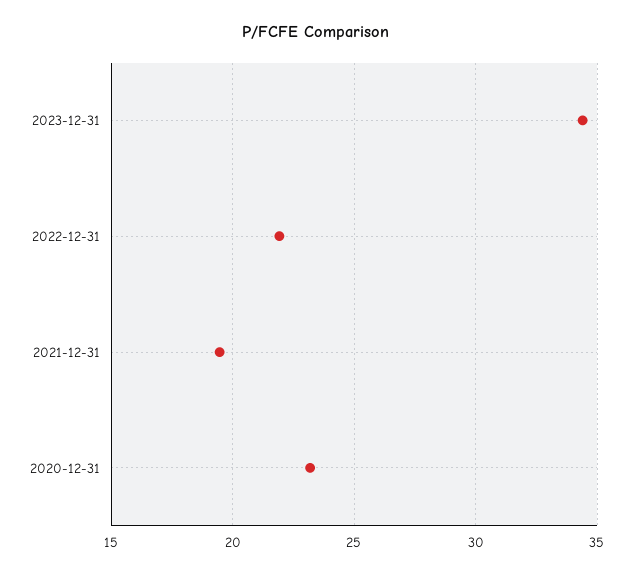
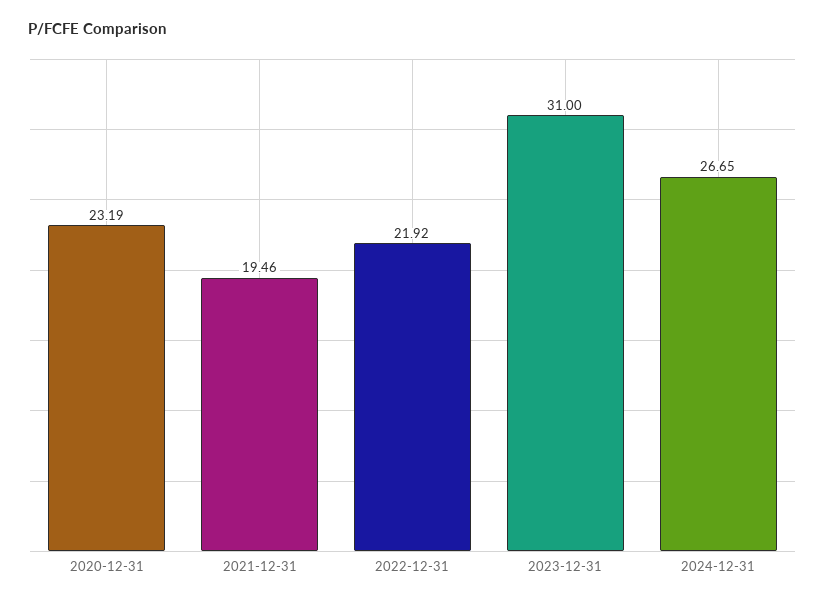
2023-12-31: 34.5 -> 31
2024-12-31: none -> 26.65

